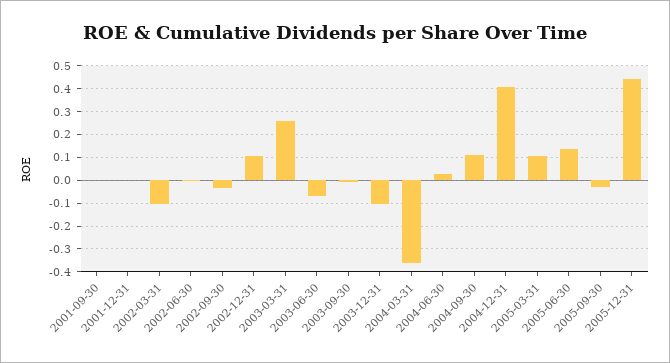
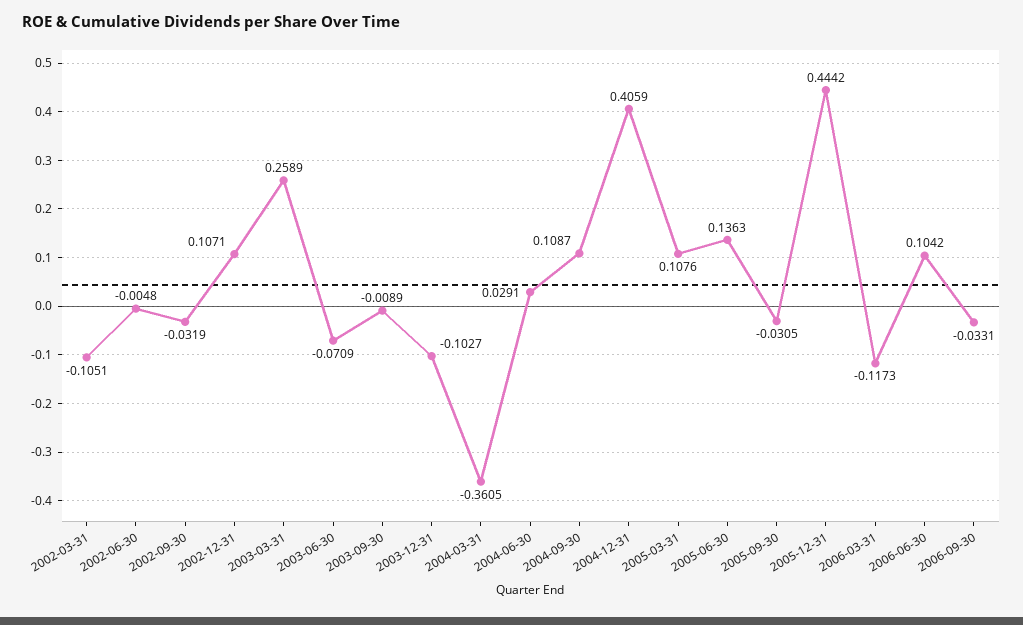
2001-09-30: 0 -> none
2001-12-31: 0 -> none
2006-03-31: none -> -0.1173
2006-06-30: none -> 0.1042
2006-09-30: none -> -0.0331

